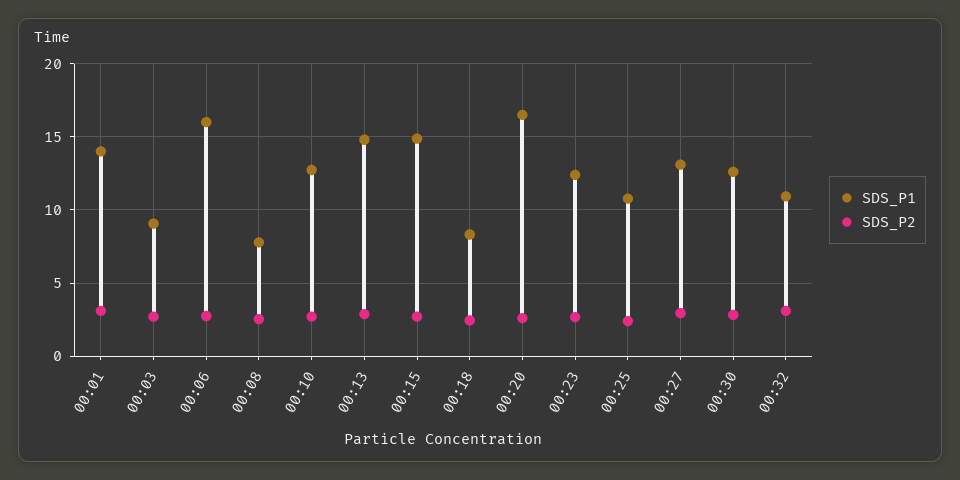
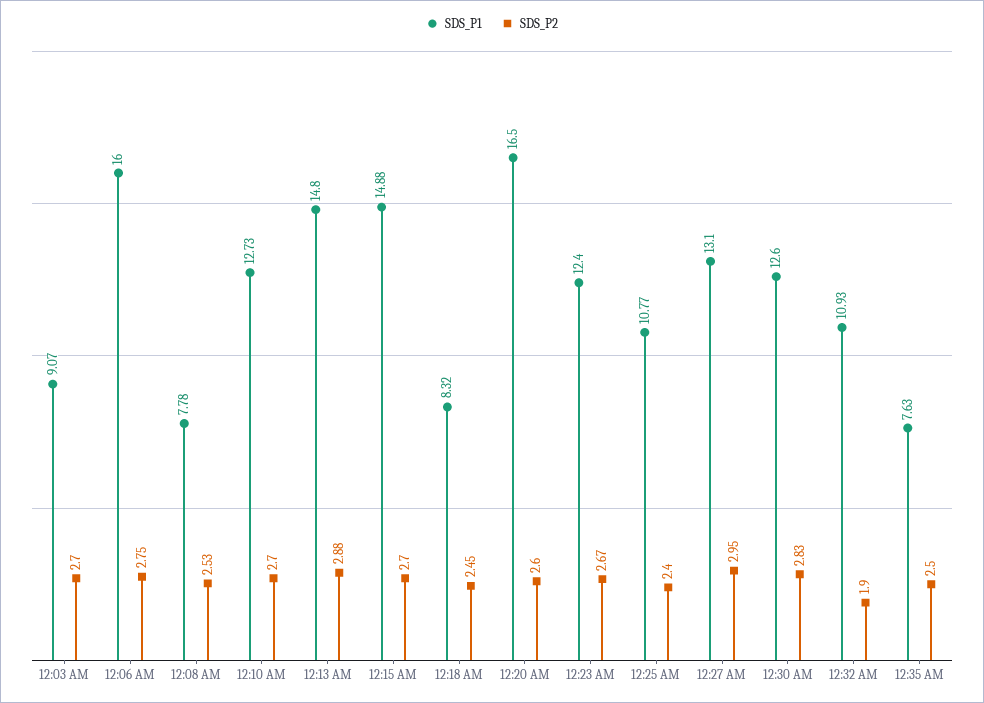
SDS_P1, 00:01: 14 -> none
SDS_P2, 00:01: 3 -> none
SDS_P2, 00:32: 3 -> 1.9
SDS_P1, 12:35 AM: none -> 7.63
SDS_P2, 12:35 AM: none -> 2.5

